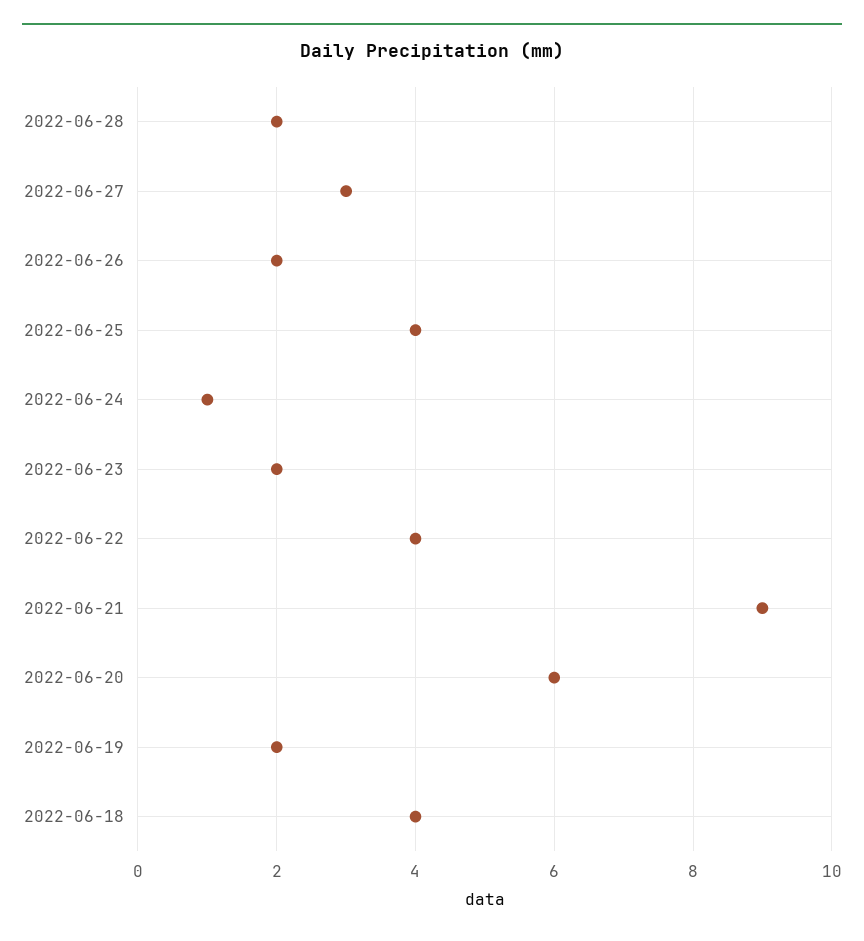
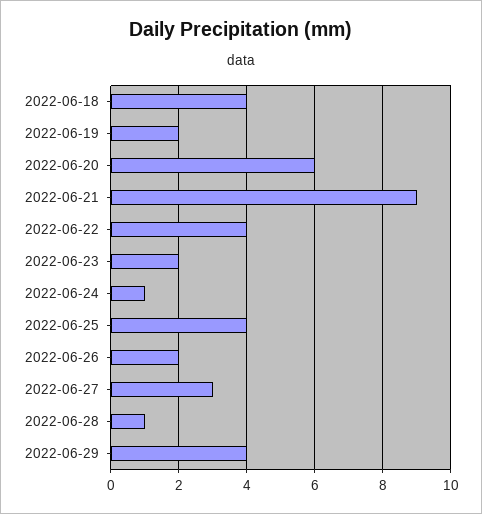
2022-06-28: 2 -> 1
2022-06-29: none -> 4

